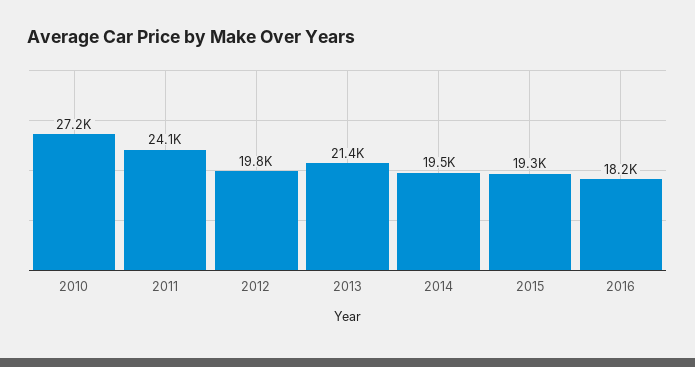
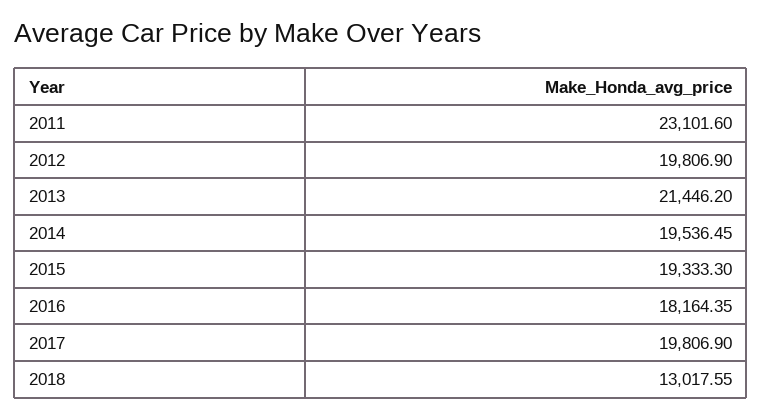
2010: 27200 -> none
2011: 24100 -> 23101.6
2017: none -> 19806.9
2018: none -> 13017.55

